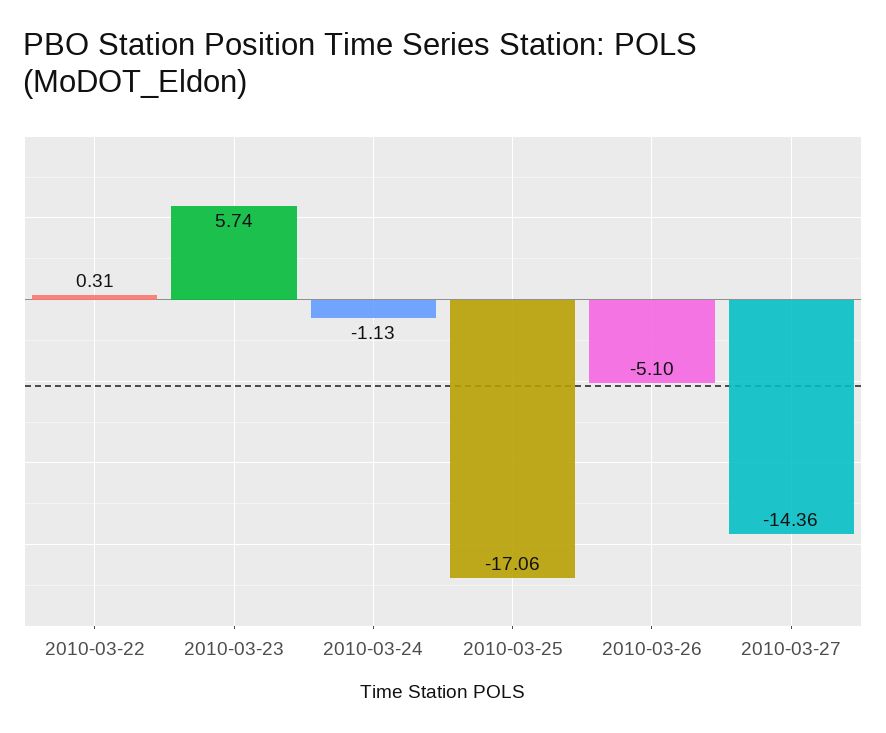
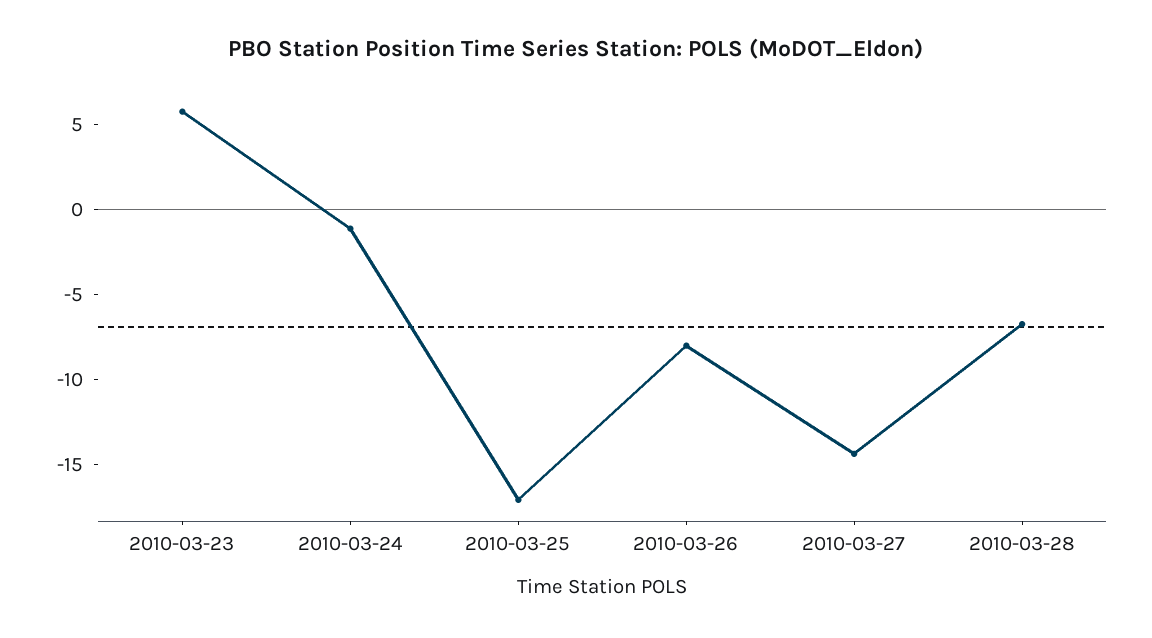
2010-03-22: 0.31 -> none
2010-03-26: -5.1 -> -8
2010-03-28: none -> -7

